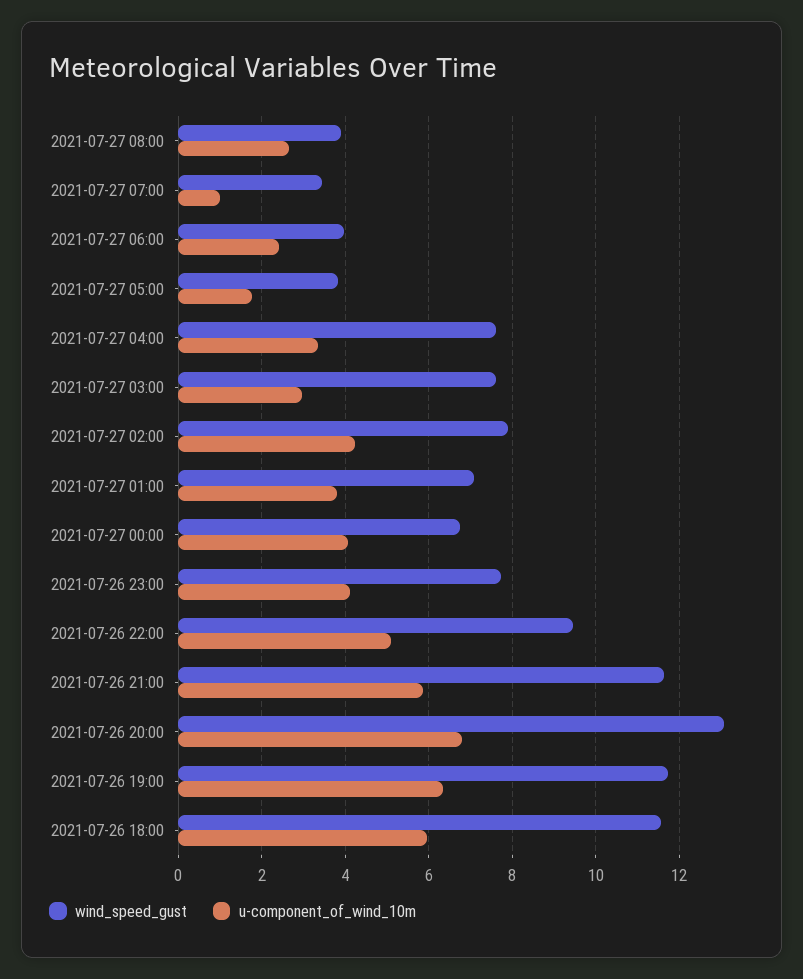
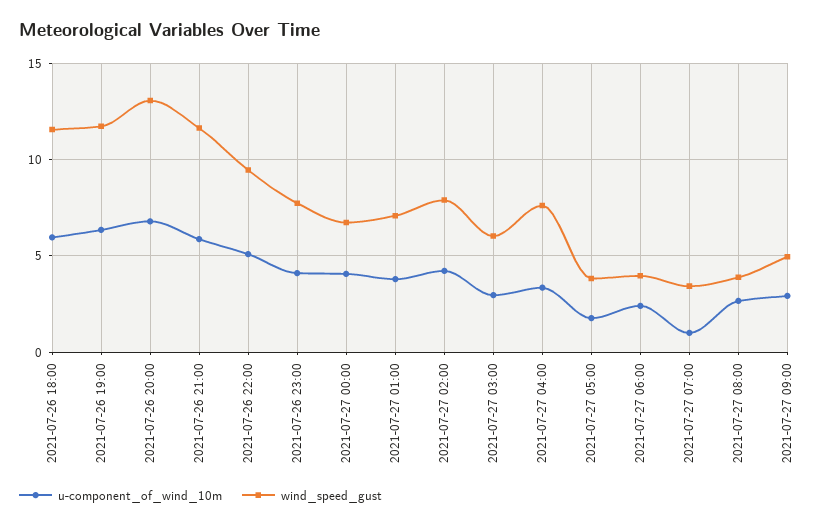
wind_speed_gust, 2021-07-27 03:00: 7.6 -> 6
u-component_of_wind_10m, 2021-07-27 09:00: none -> 3
wind_speed_gust, 2021-07-27 09:00: none -> 5

